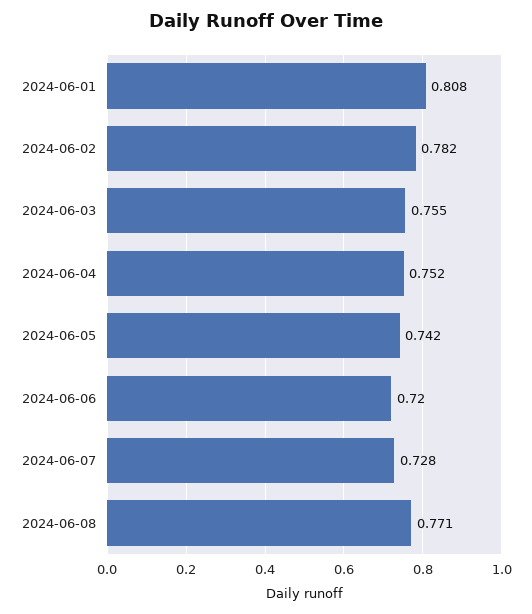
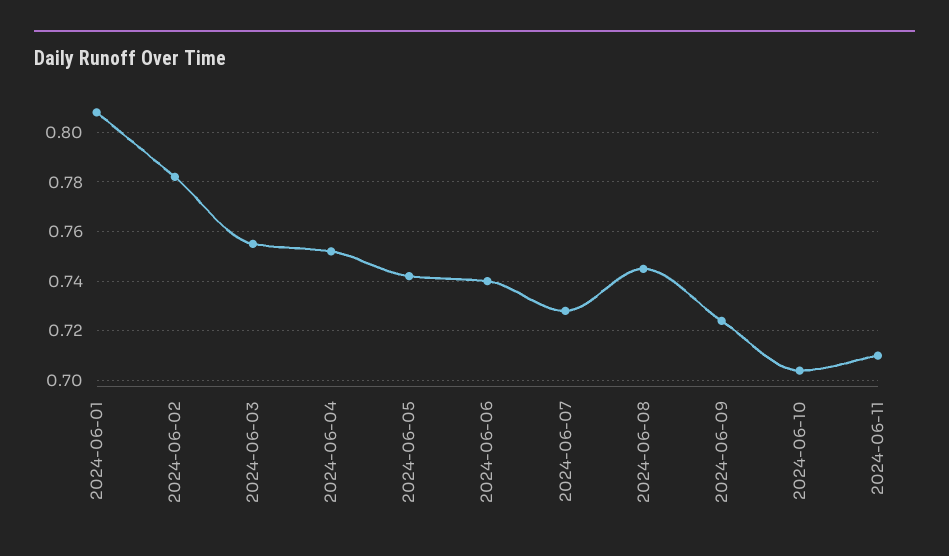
2024-06-06: 0.72 -> 0.74
2024-06-08: 0.771 -> 0.745
2024-06-09: none -> 0.725
2024-06-10: none -> 0.705
2024-06-11: none -> 0.71

